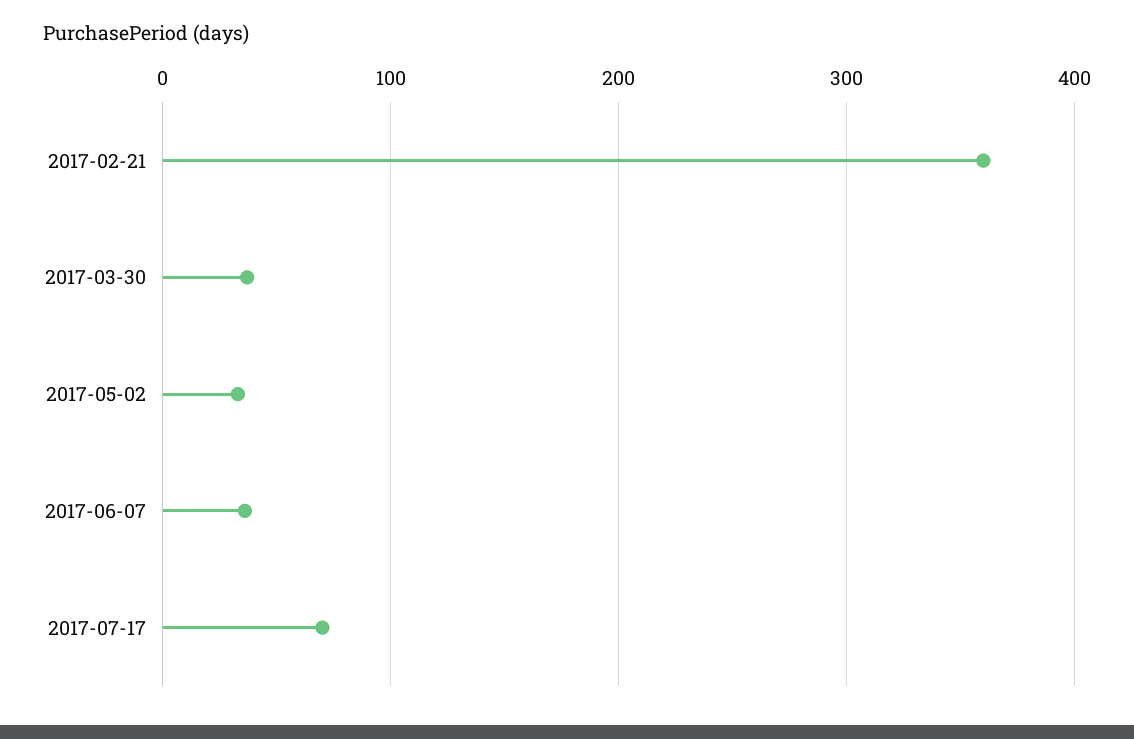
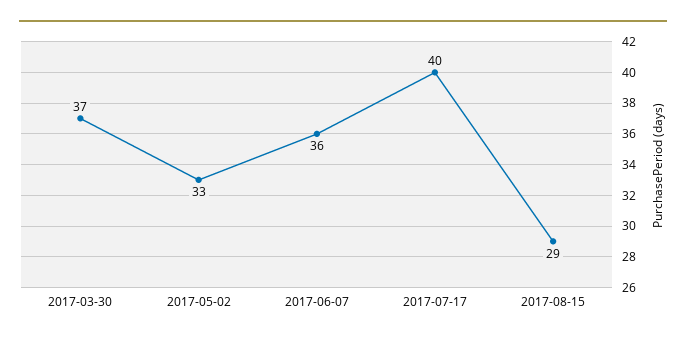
2017-02-21: 360 -> none
2017-07-17: 70 -> 40
2017-08-15: none -> 29

